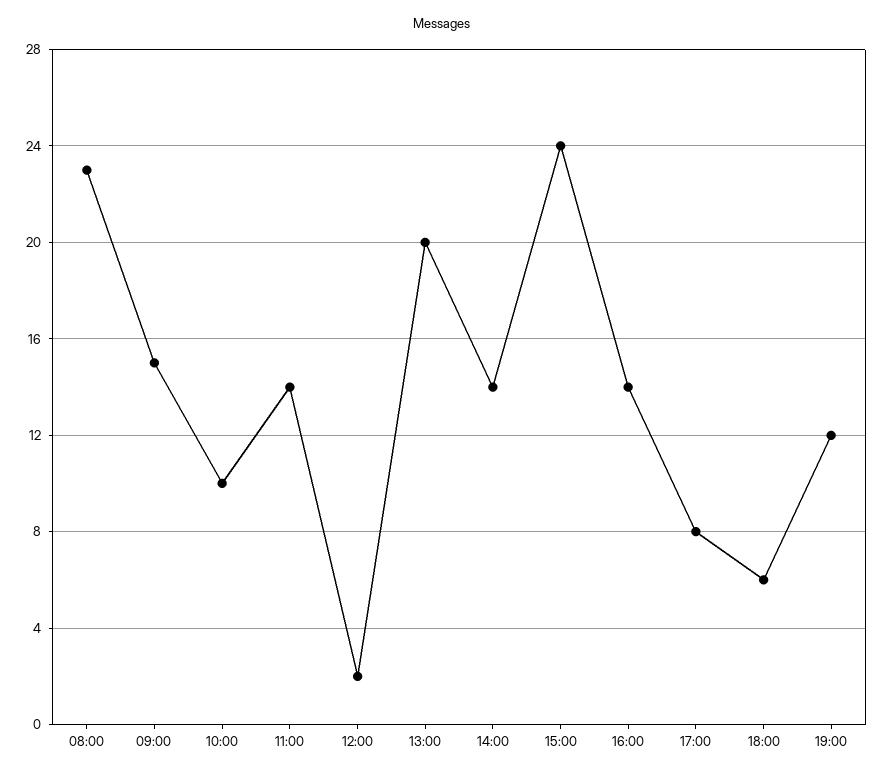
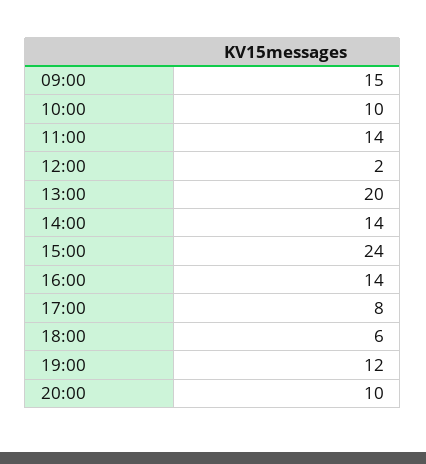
08:00: 23 -> none
20:00: none -> 10

